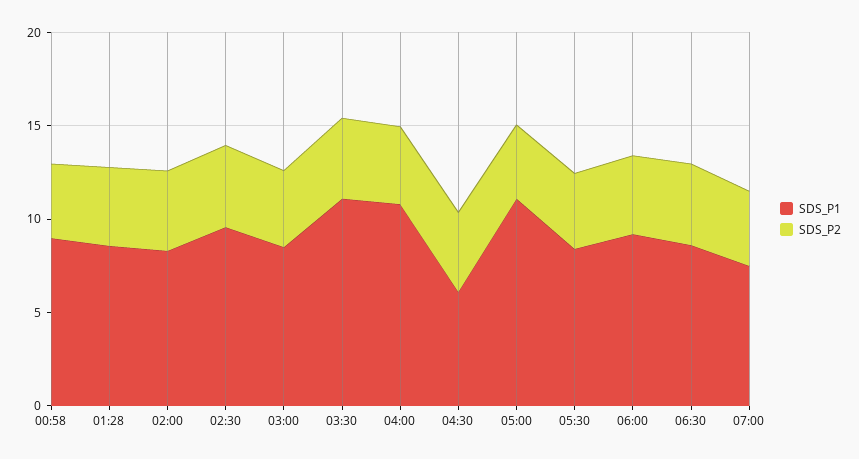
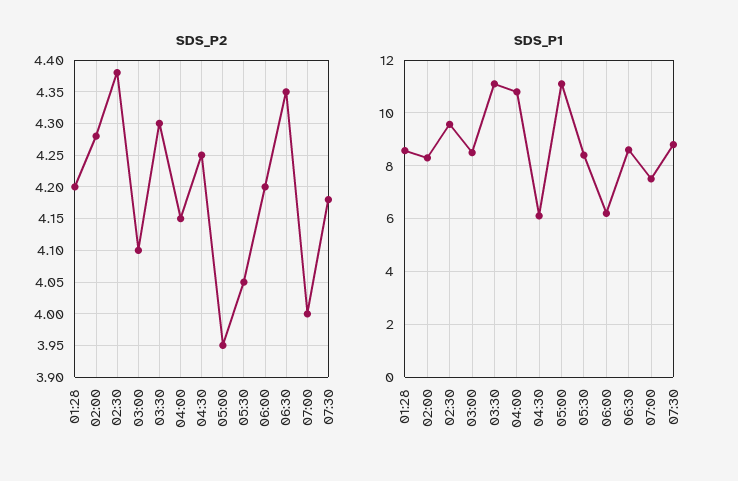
SDS_P1, 00:58: 9 -> none
SDS_P2, 00:58: 4 -> none
SDS_P1, 06:00: 9 -> 6.25
SDS_P2, 07:30: none -> 4.18
SDS_P1, 07:30: none -> 8.75

